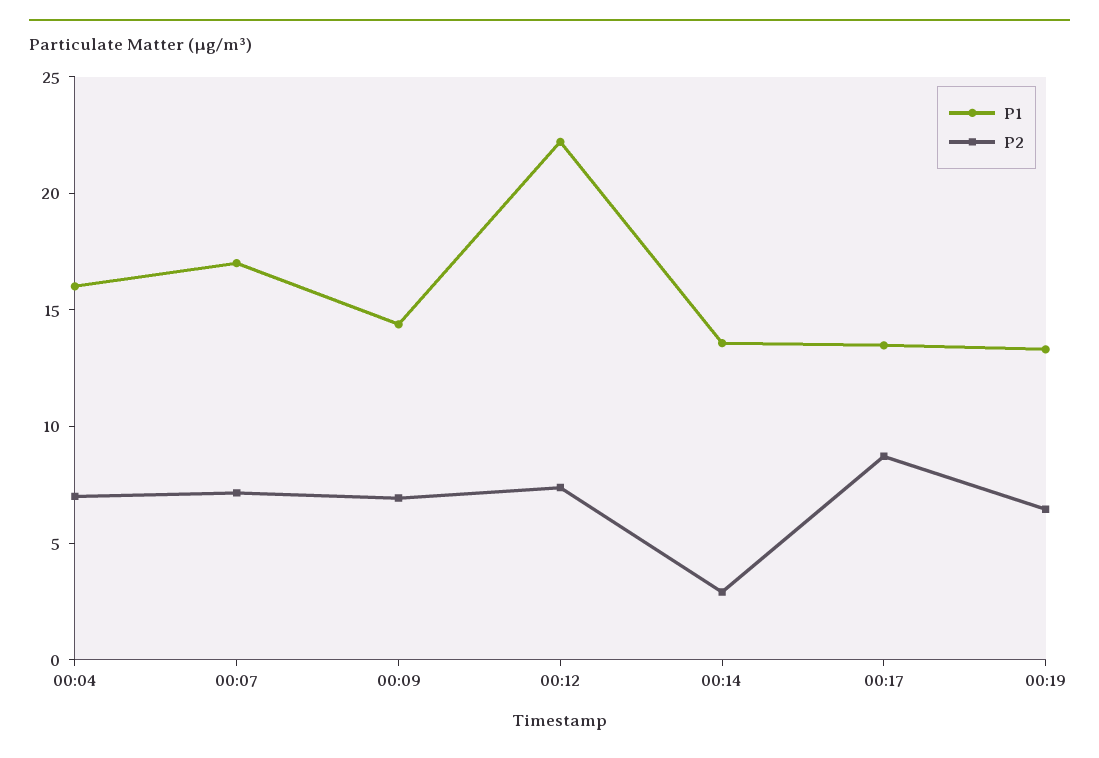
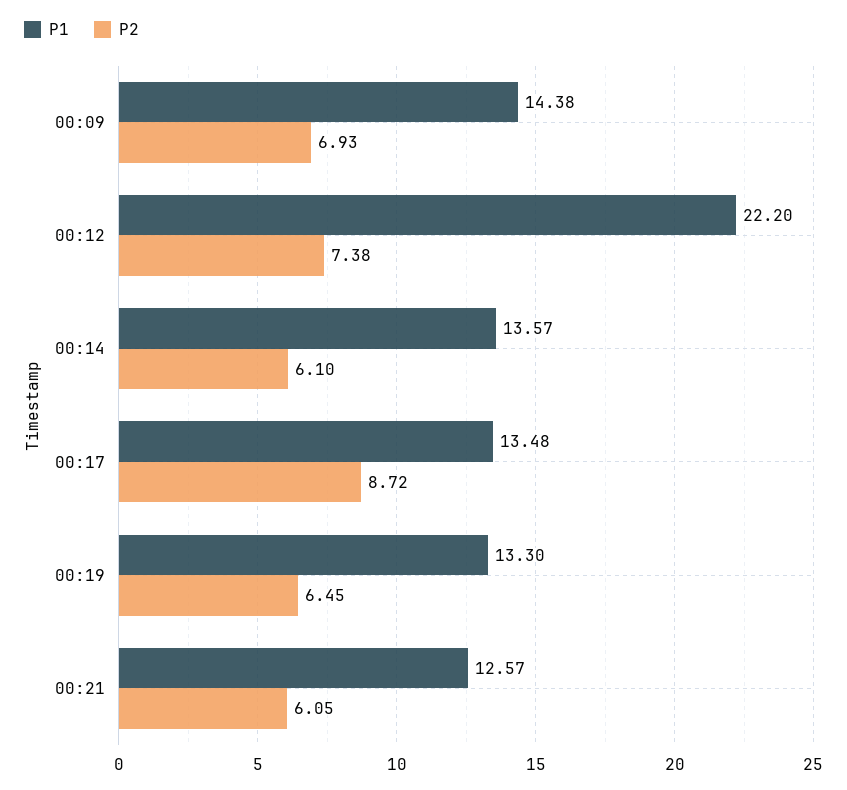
P1, 00:04: 16 -> none
P2, 00:04: 7 -> none
P1, 00:07: 17 -> none
P2, 00:07: 7 -> none
P2, 00:14: 3 -> 6.1
P1, 00:21: none -> 12.57
P2, 00:21: none -> 6.05

